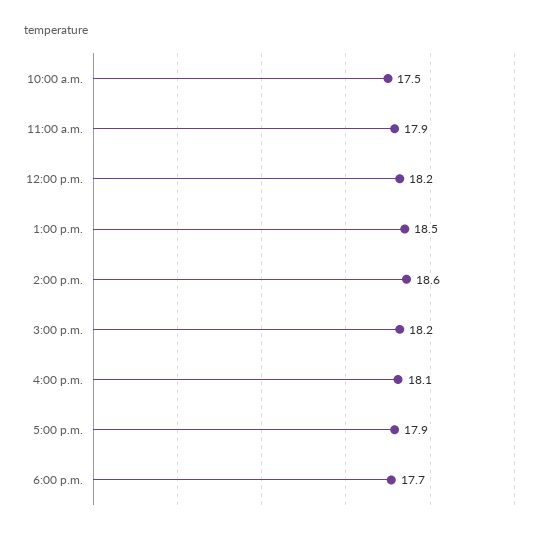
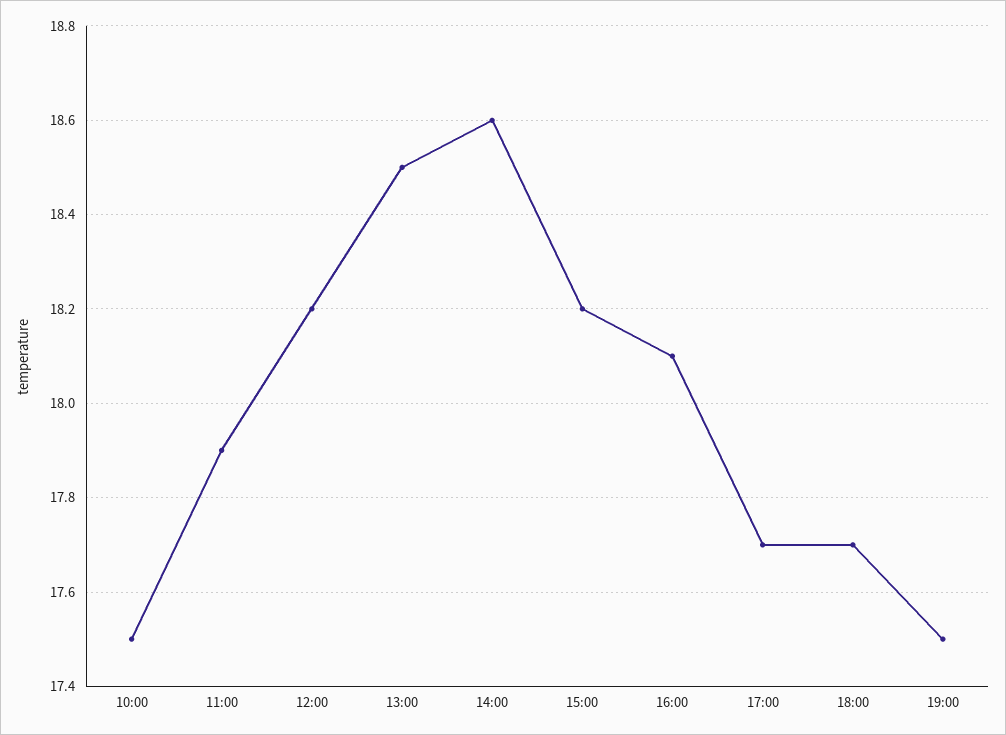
5:00 p.m.: 17.9 -> 17.7
19:00: none -> 17.5

